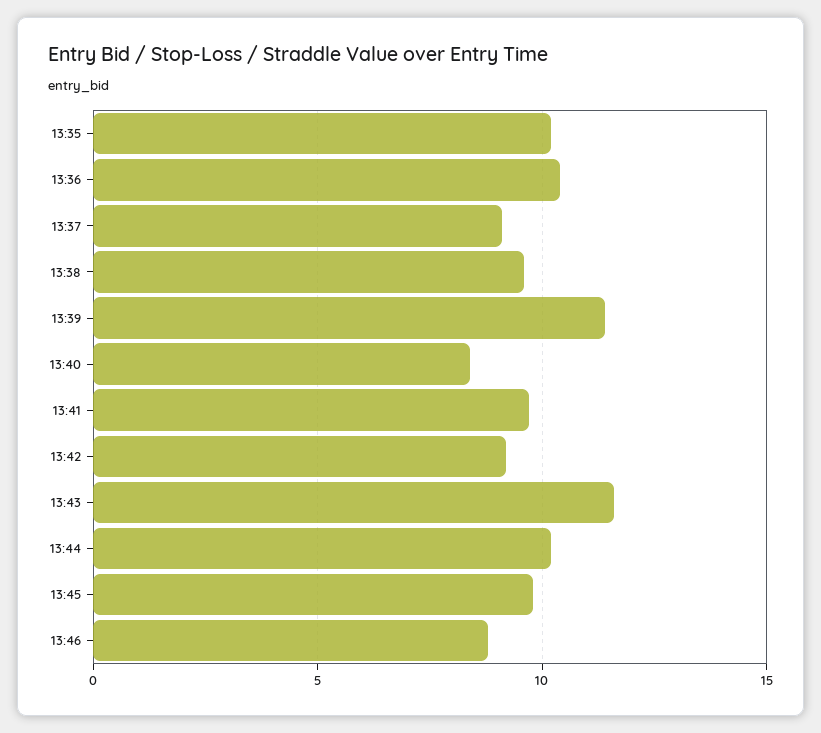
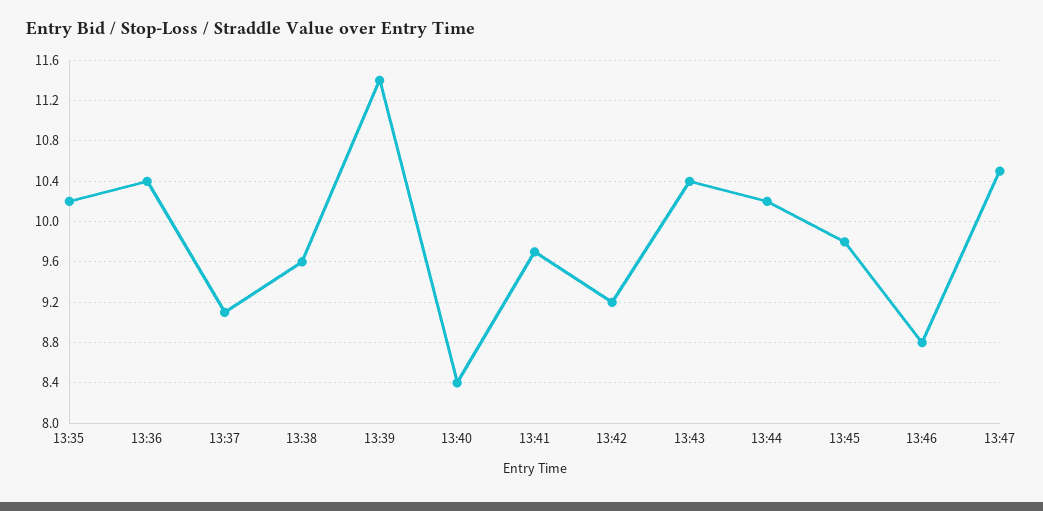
13:43: 11.5 -> 10.4
13:47: none -> 10.5

